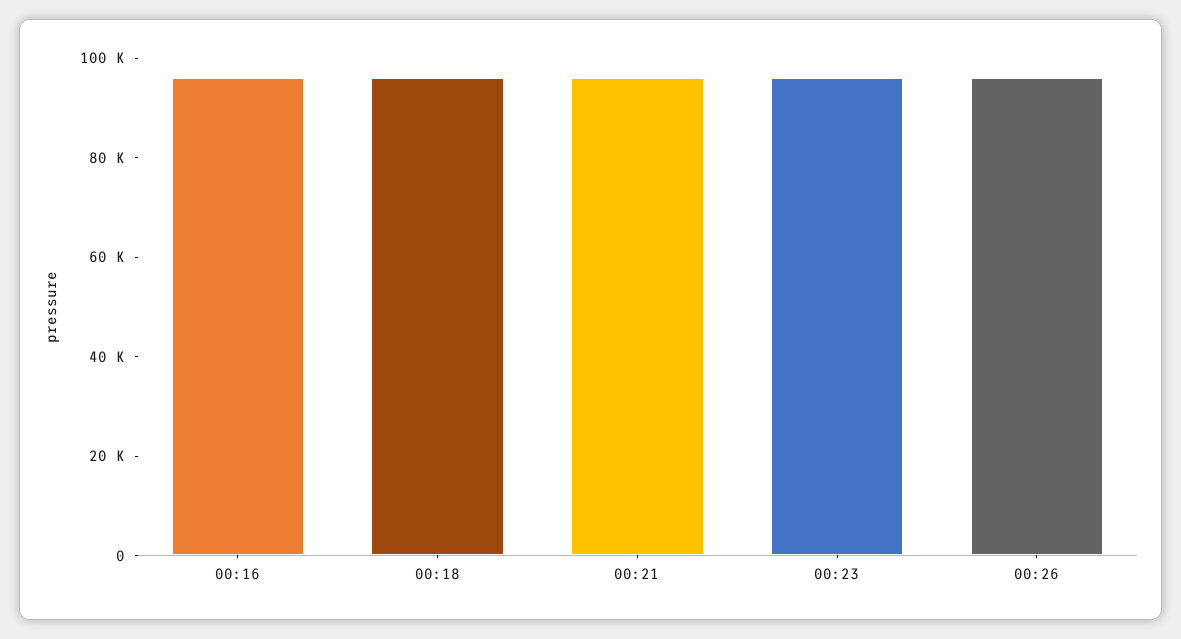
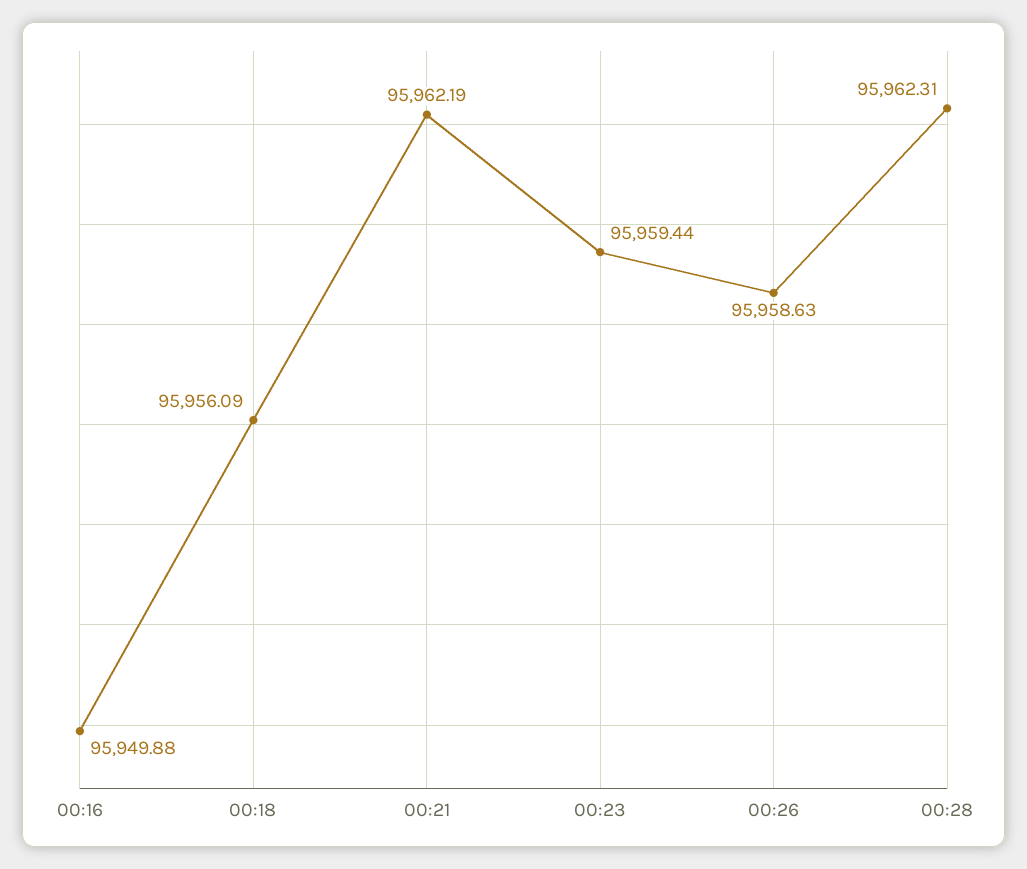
00:28: none -> 95962.31

